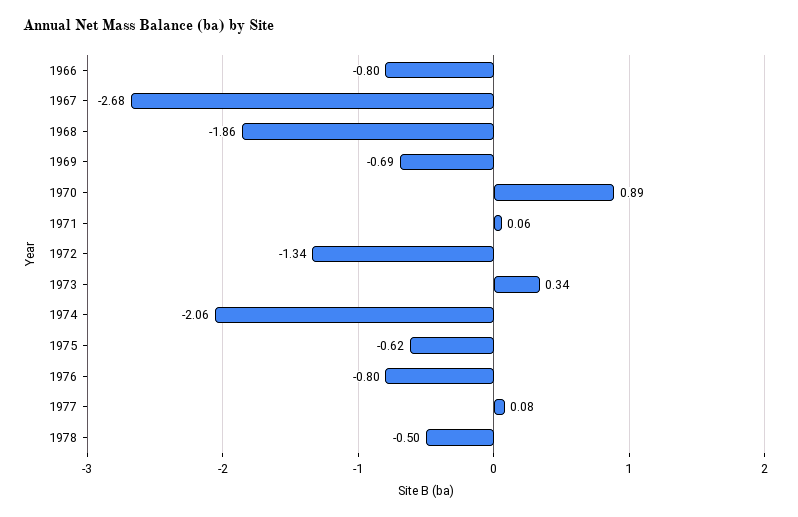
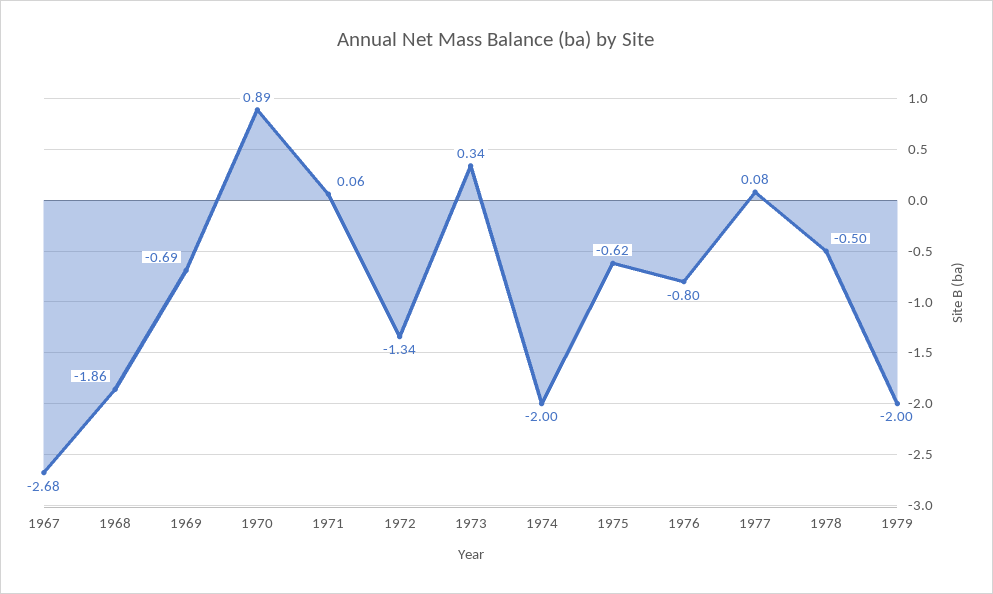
1966: -0.8 -> none
1974: -2.06 -> -2
1979: none -> -2

